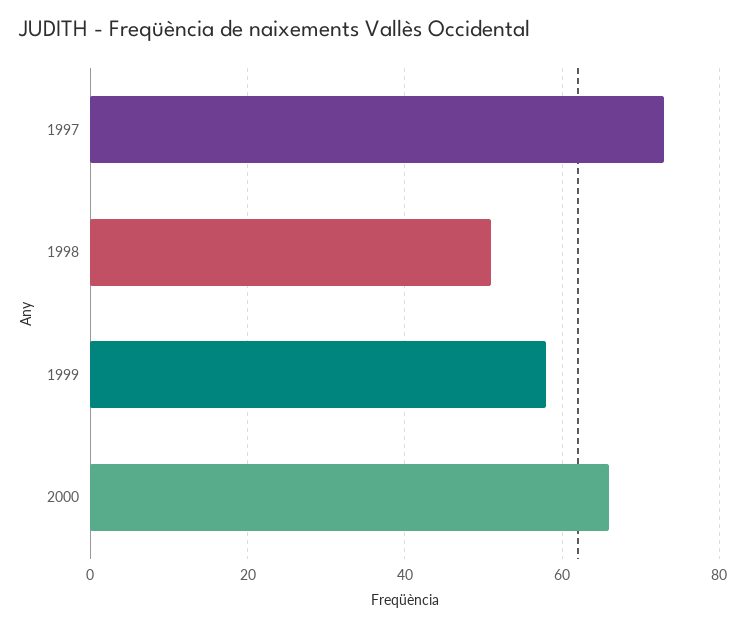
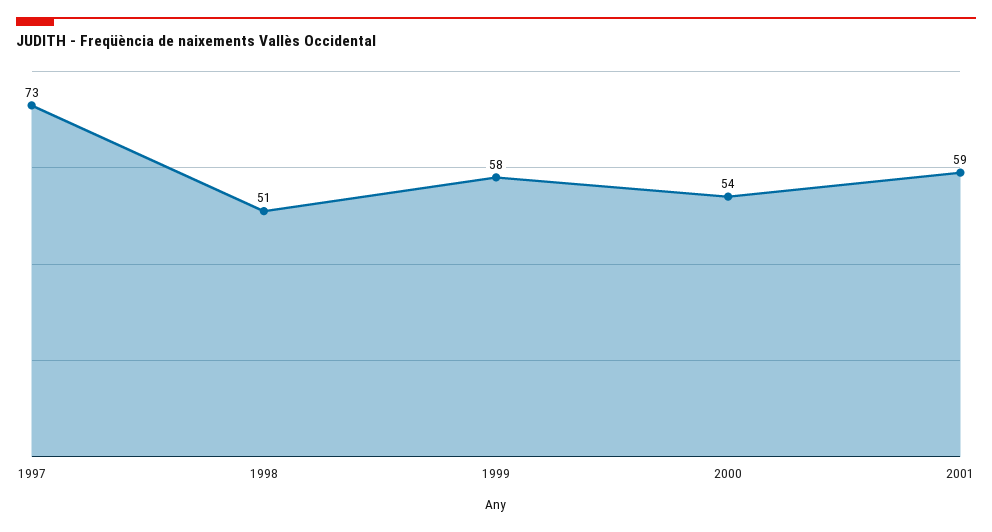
2000: 65 -> 54
2001: none -> 59

